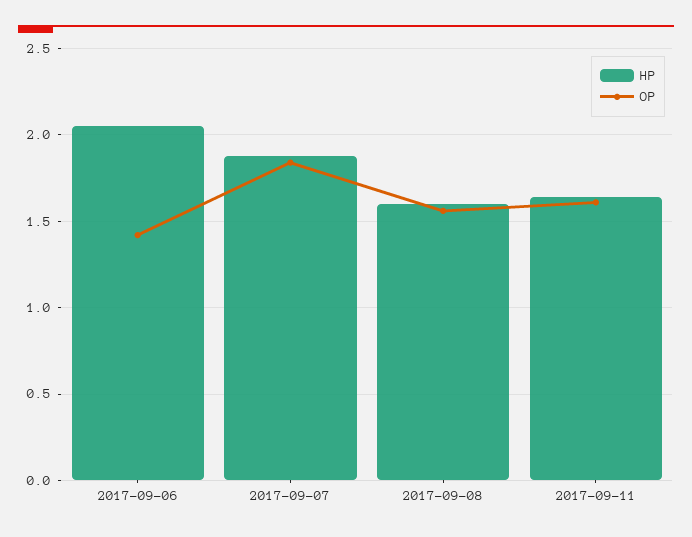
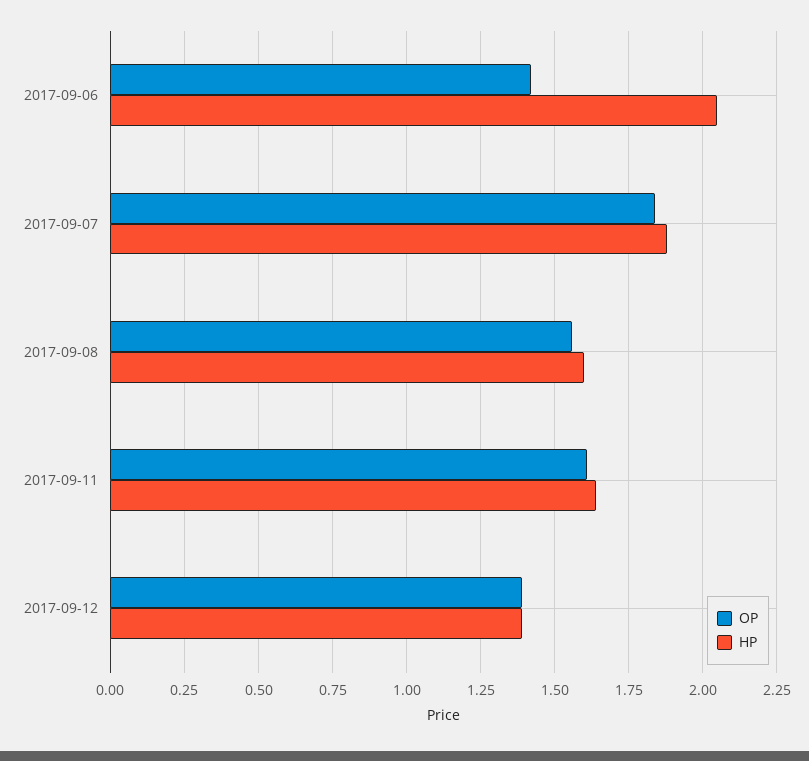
OP, 2017-09-12: none -> 1.4
HP, 2017-09-12: none -> 1.4

